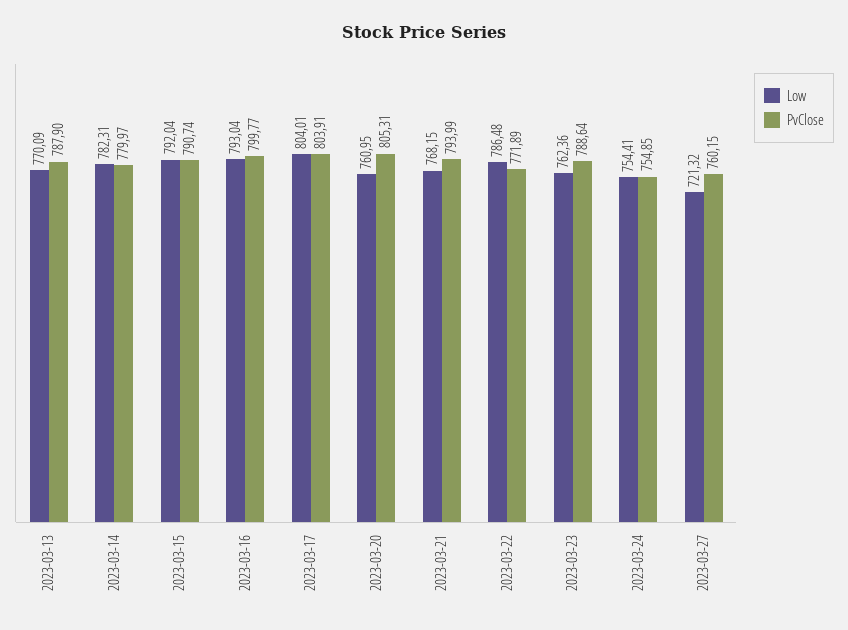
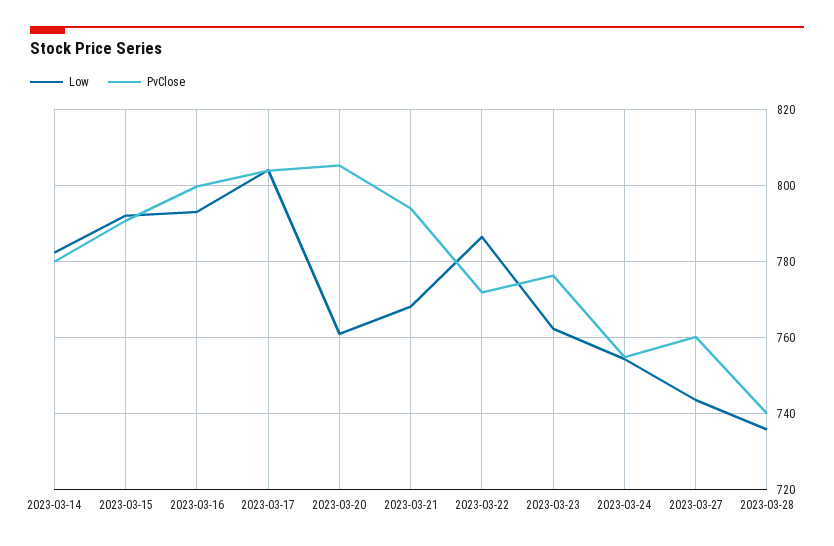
Low, 2023-03-13: 770.09 -> none
PvClose, 2023-03-13: 787.9 -> none
PvClose, 2023-03-23: 788.64 -> 776
Low, 2023-03-27: 721.32 -> 744
Low, 2023-03-28: none -> 736
PvClose, 2023-03-28: none -> 740

